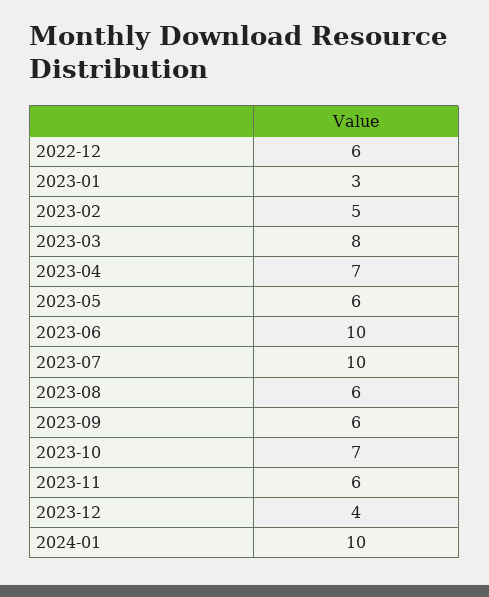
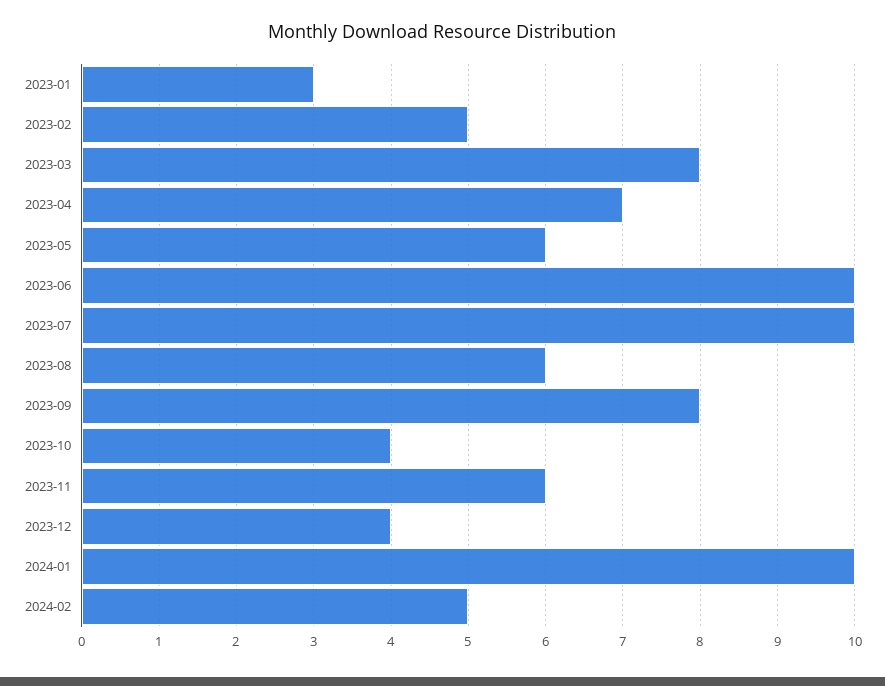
2022-12: 6 -> none
2023-09: 6 -> 8
2023-10: 7 -> 4
2024-02: none -> 5

